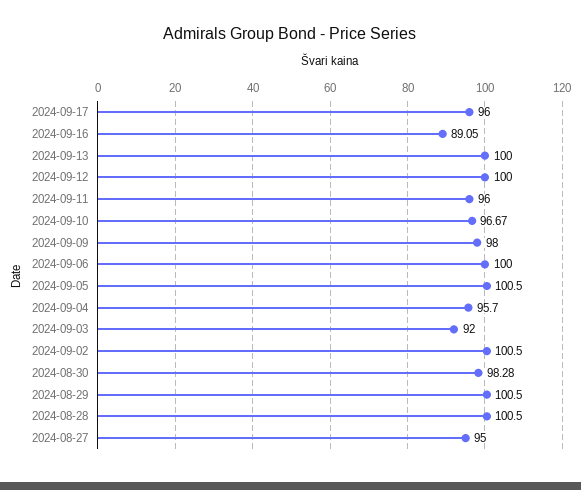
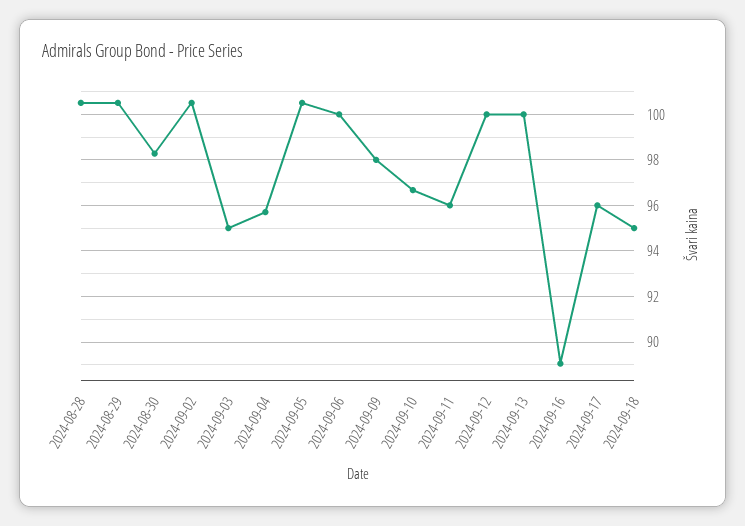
2024-09-03: 92 -> 95
2024-08-27: 95 -> none
2024-09-18: none -> 95

